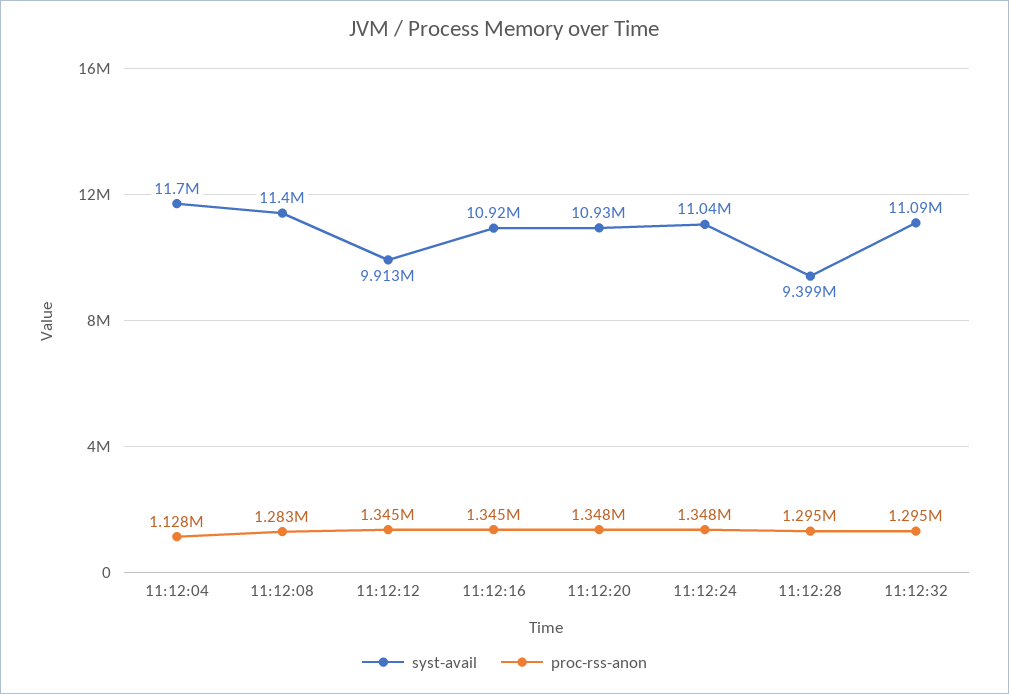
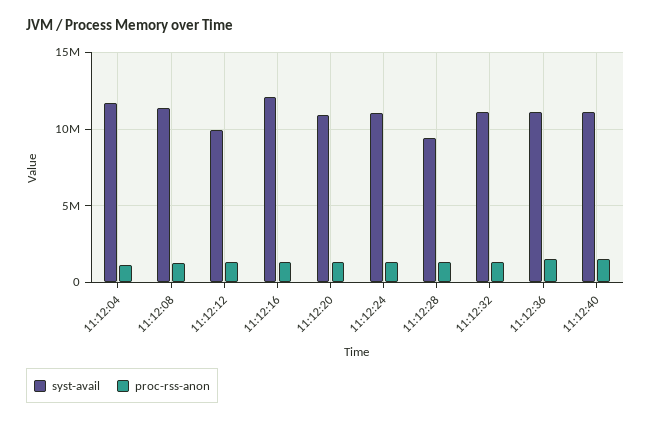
syst-avail, 11:12:16: 10920000 -> 12000000
syst-avail, 11:12:36: none -> 11000000
proc-rss-anon, 11:12:36: none -> 1500000
syst-avail, 11:12:40: none -> 11000000
proc-rss-anon, 11:12:40: none -> 1500000

